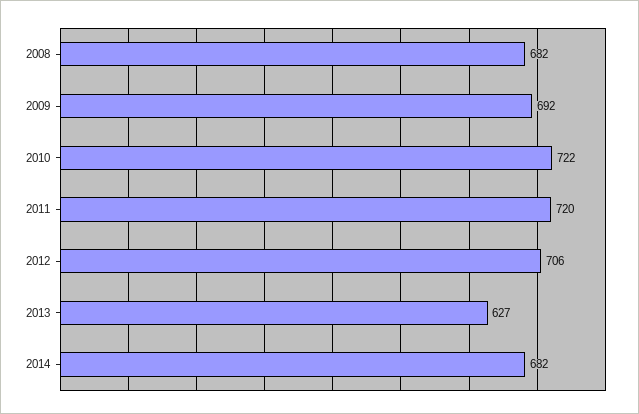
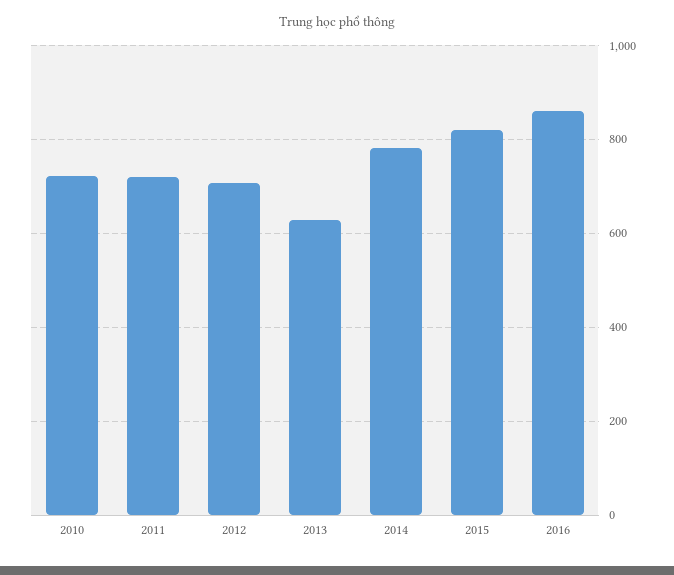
2008: 682 -> none
2009: 692 -> none
2014: 682 -> 780
2015: none -> 820
2016: none -> 860

